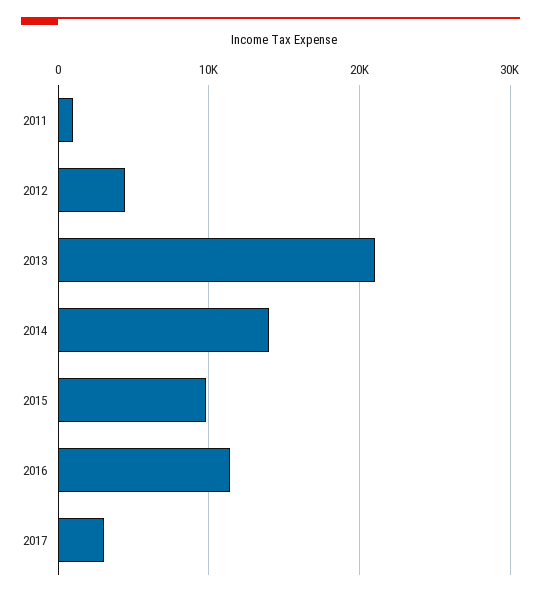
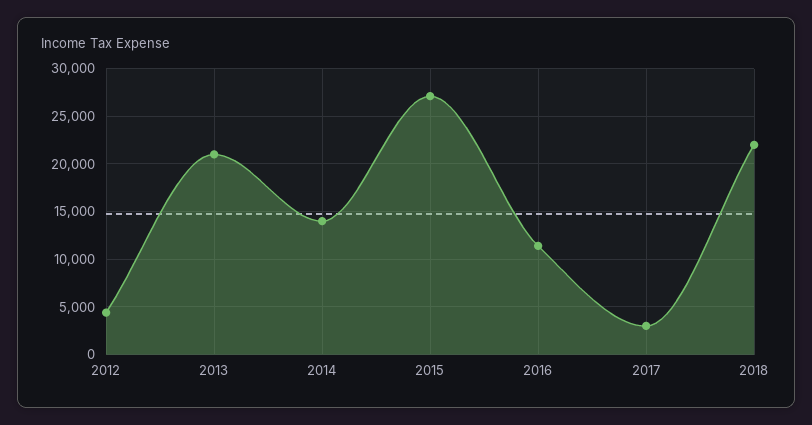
2011: 1000 -> none
2015: 10000 -> 27000
2018: none -> 22000

